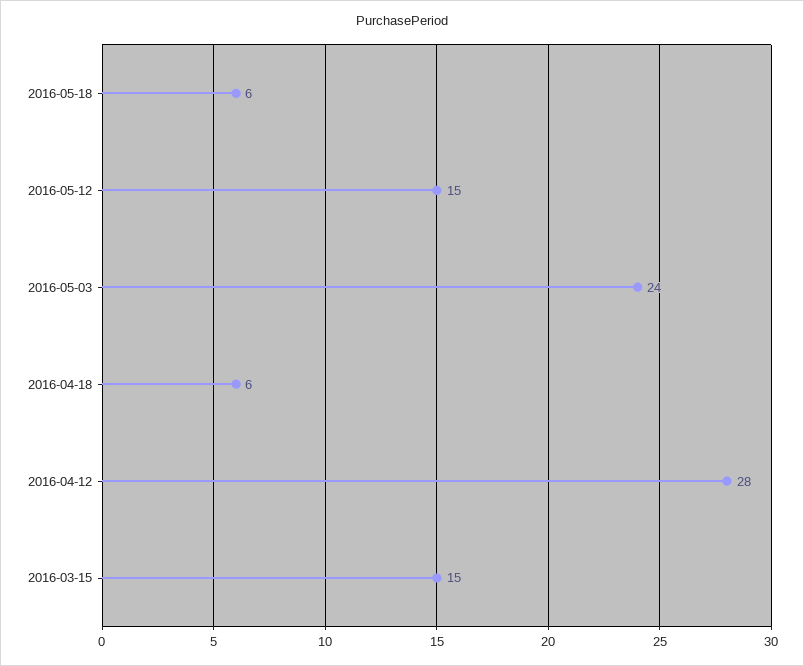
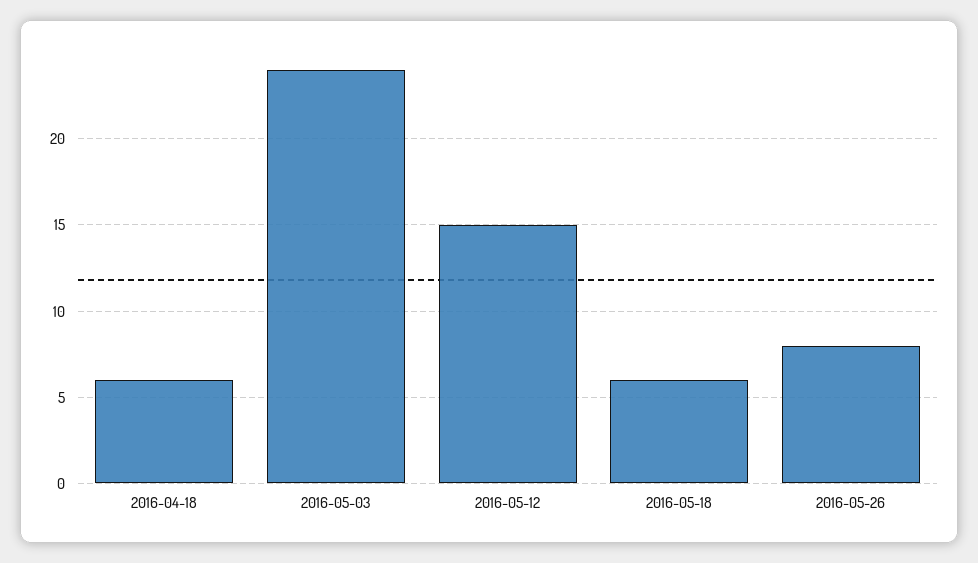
2016-04-12: 28 -> none
2016-03-15: 15 -> none
2016-05-26: none -> 8

